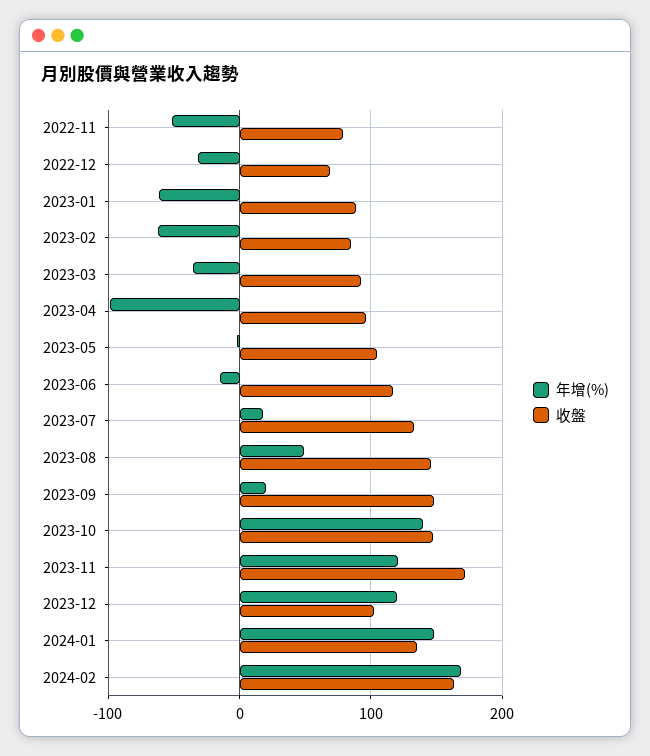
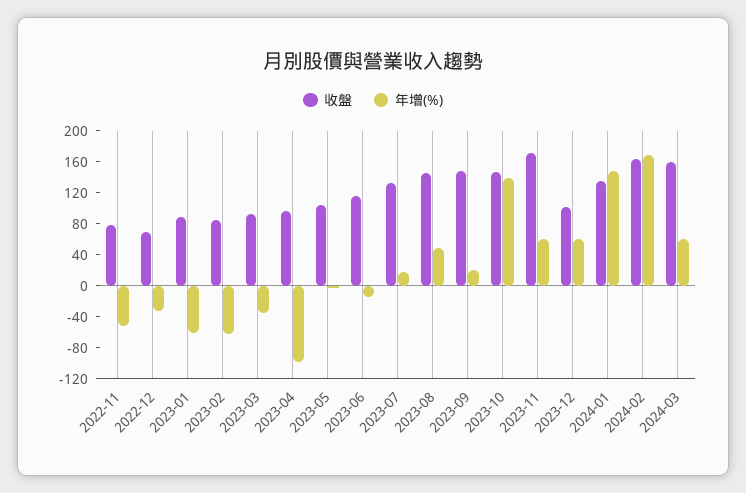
年增(%), 2023-11: 120 -> 60
年增(%), 2023-12: 120 -> 60
收盤, 2024-03: none -> 160
年增(%), 2024-03: none -> 60

